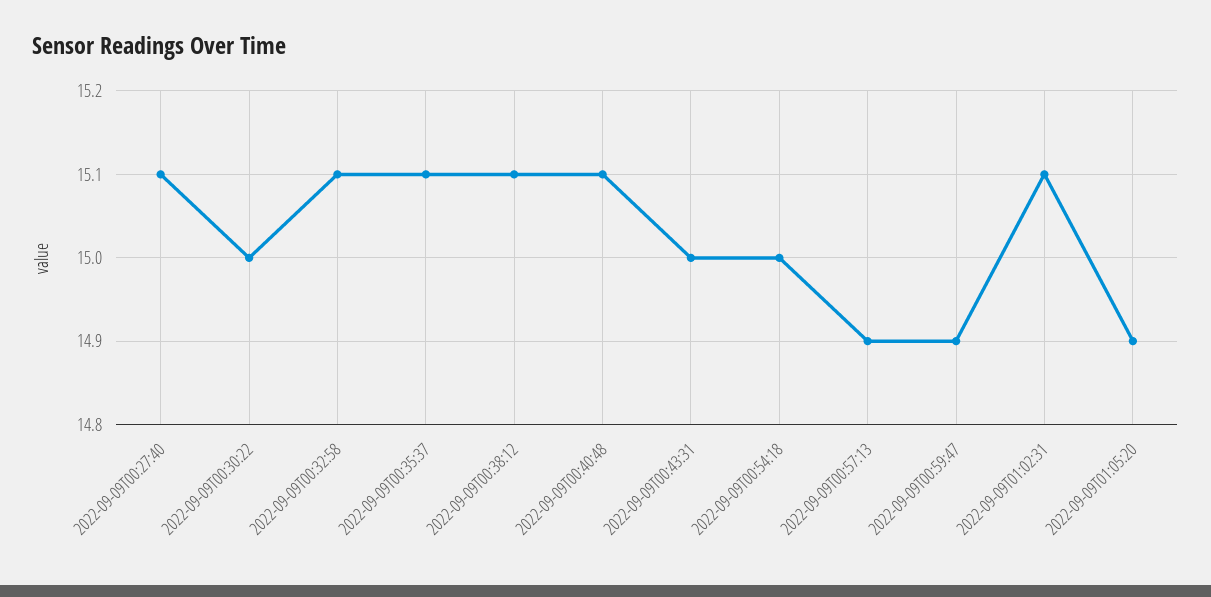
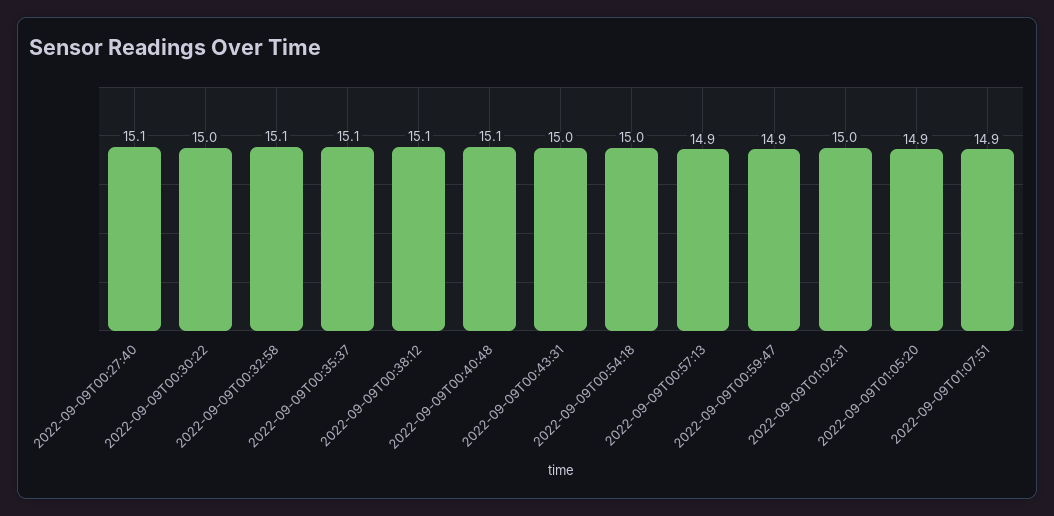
2022-09-09T01:02:31: 15.1 -> 15
2022-09-09T01:07:51: none -> 14.9

